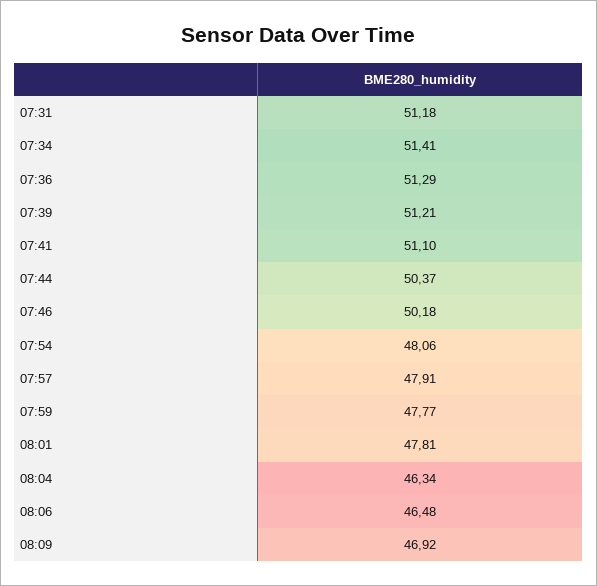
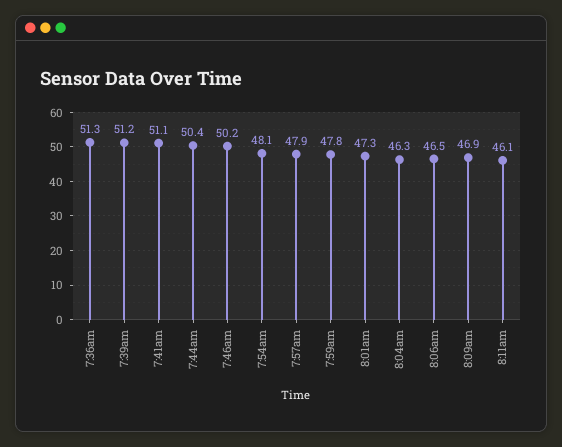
07:31: 51.18 -> none
07:34: 51.41 -> none
08:01: 47.81 -> 47.3
8:11am: none -> 46.1

